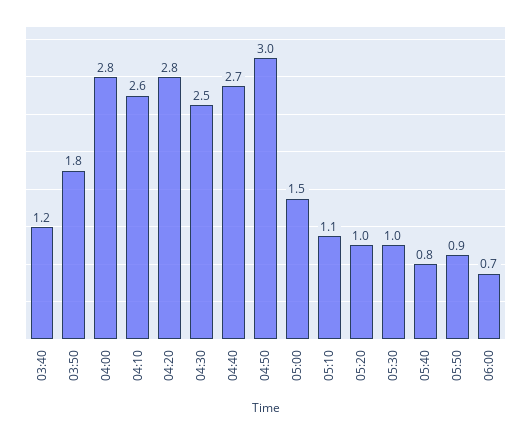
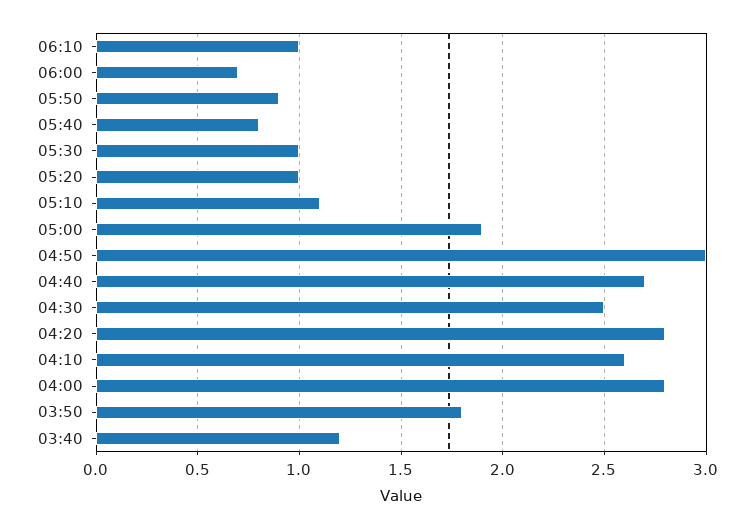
05:00: 1.5 -> 1.9
06:10: none -> 1

